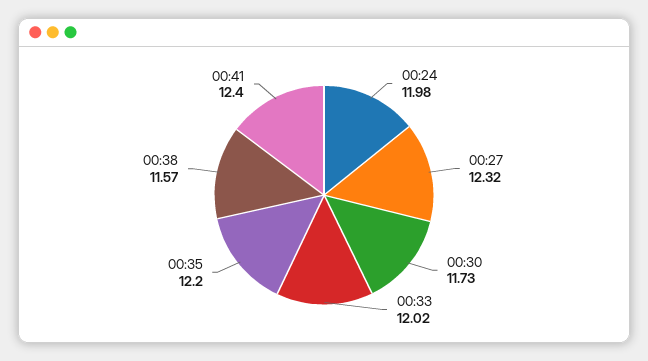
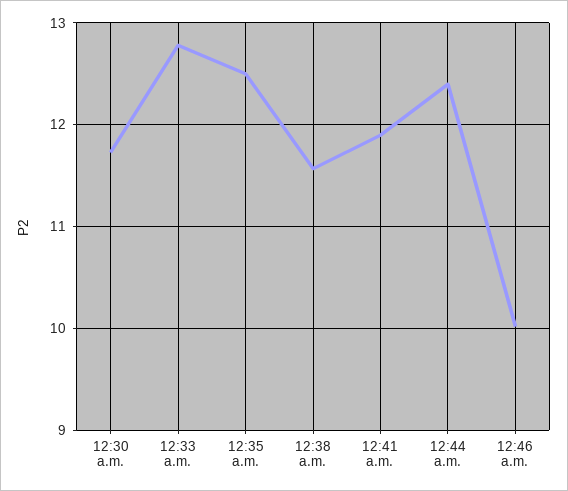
00:24: 11.98 -> none
00:27: 12.32 -> none
00:33: 12.02 -> 12.8
00:35: 12.2 -> 12.5
00:41: 12.4 -> 11.9
12:44 a.m.: none -> 12.4
12:46 a.m.: none -> 10

